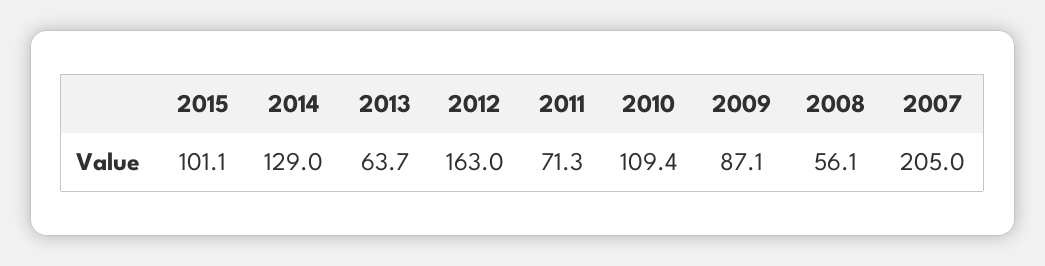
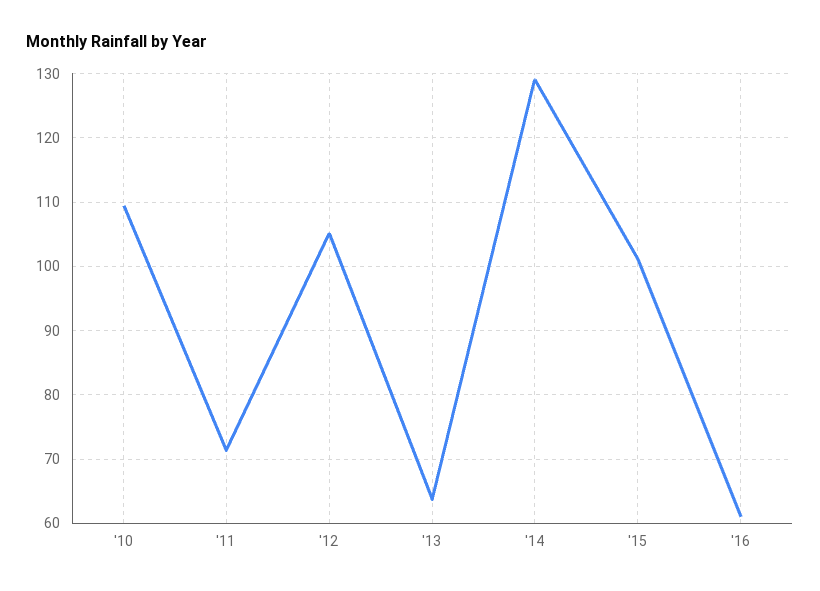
2012: 163 -> 105
2009: 87.1 -> none
2008: 56.1 -> none
2007: 205 -> none
'16: none -> 61

